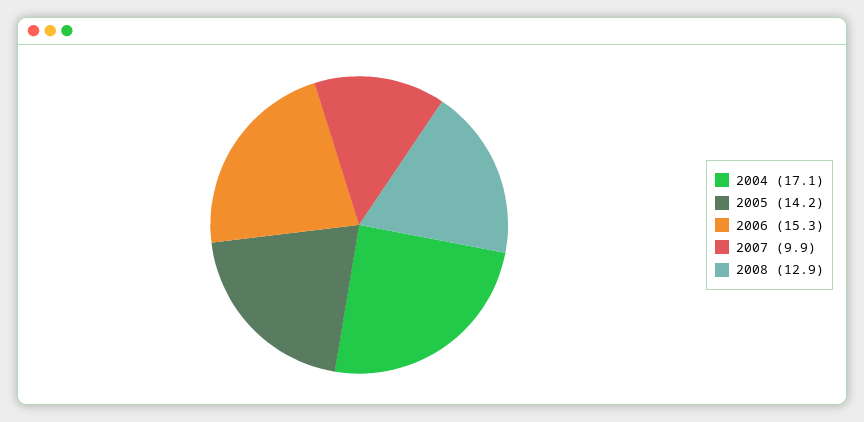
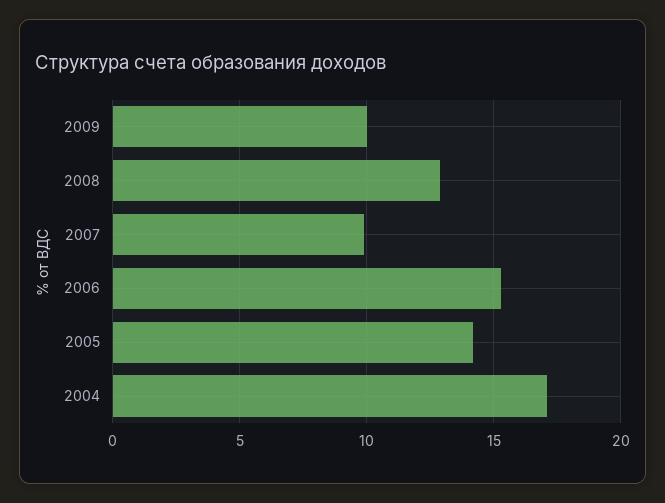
2009: none -> 10

